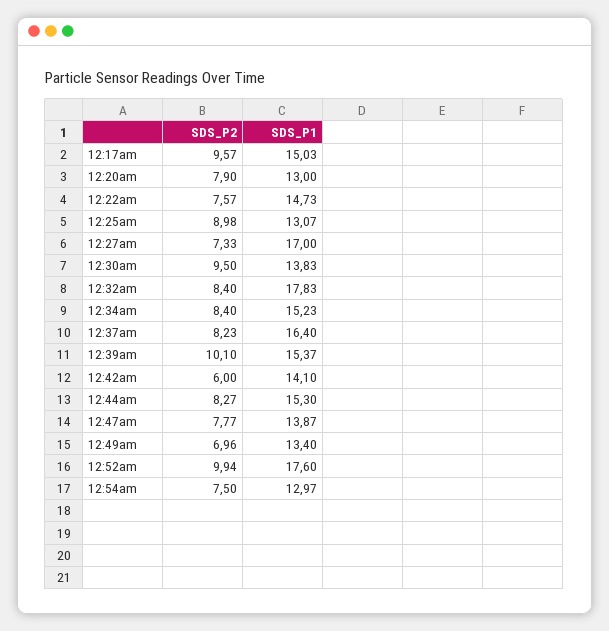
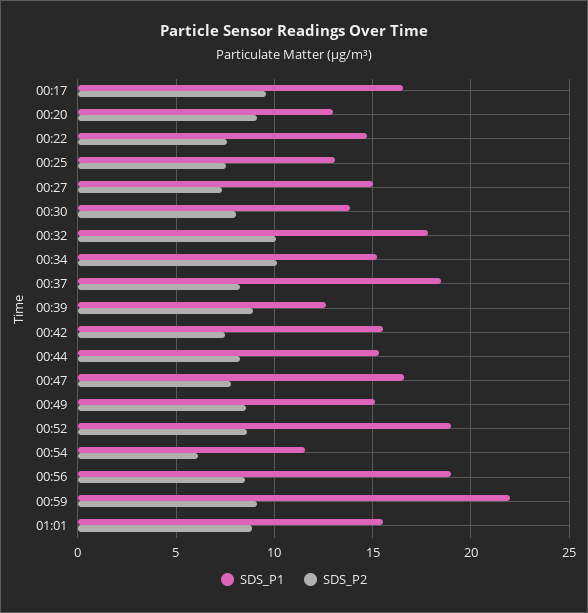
SDS_P1, 12:17am: 15.03 -> 16.5
SDS_P2, 12:20am: 7.9 -> 9
SDS_P2, 12:25am: 8.98 -> 7.5
SDS_P1, 12:27am: 17 -> 15
SDS_P2, 12:30am: 9.5 -> 8
SDS_P2, 12:32am: 8.4 -> 10
SDS_P2, 12:34am: 8.4 -> 10
SDS_P1, 12:37am: 16.4 -> 18.5
SDS_P2, 12:39am: 10.1 -> 9
SDS_P1, 12:39am: 15.37 -> 12.5
SDS_P2, 12:42am: 6 -> 7.5
SDS_P1, 12:42am: 14.1 -> 15.5
SDS_P1, 12:47am: 13.87 -> 16.5
SDS_P2, 12:49am: 6.96 -> 8.5
SDS_P1, 12:49am: 13.4 -> 15
SDS_P2, 12:52am: 9.94 -> 8.5
SDS_P1, 12:52am: 17.6 -> 19
SDS_P2, 12:54am: 7.5 -> 6
SDS_P1, 12:54am: 12.97 -> 11.5
SDS_P1, 00:56: none -> 19
SDS_P2, 00:56: none -> 8.5
SDS_P1, 00:59: none -> 22
SDS_P2, 00:59: none -> 9
SDS_P1, 01:01: none -> 15.5
SDS_P2, 01:01: none -> 9

